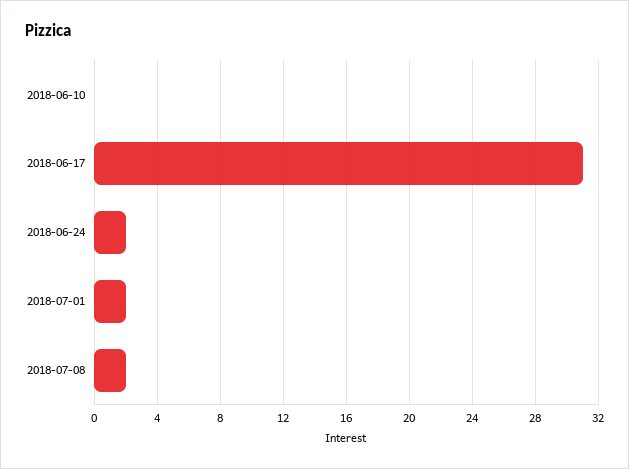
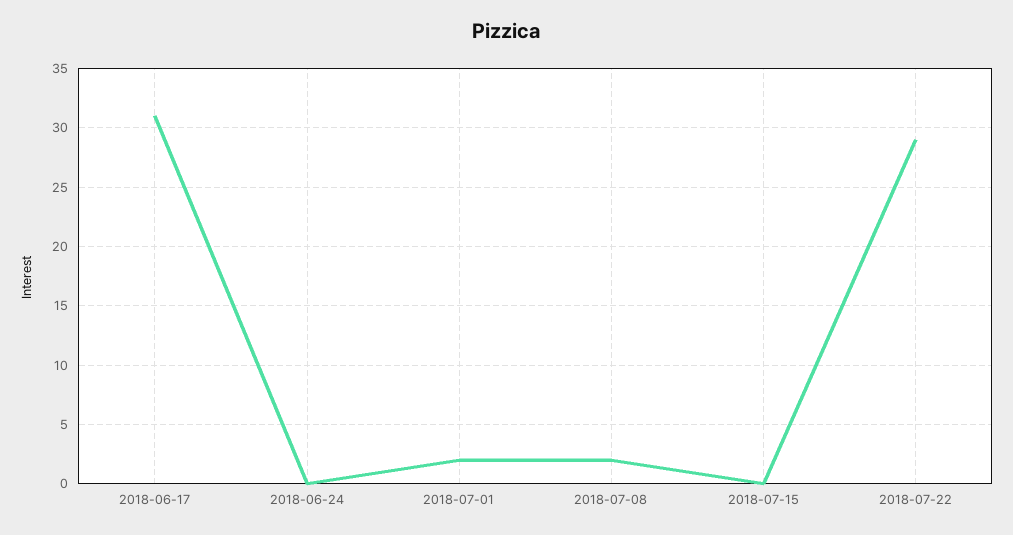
2018-06-10: 0 -> none
2018-06-24: 2 -> 0
2018-07-15: none -> 0
2018-07-22: none -> 29

